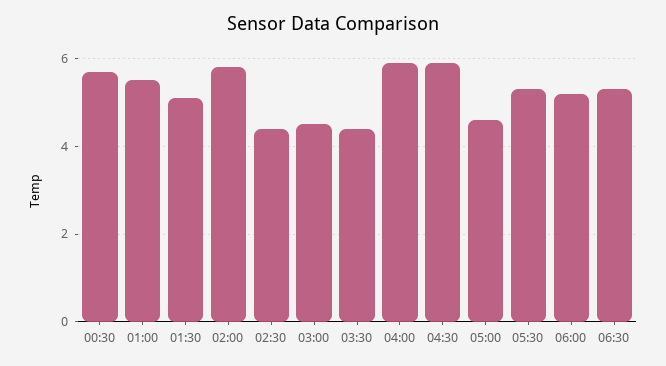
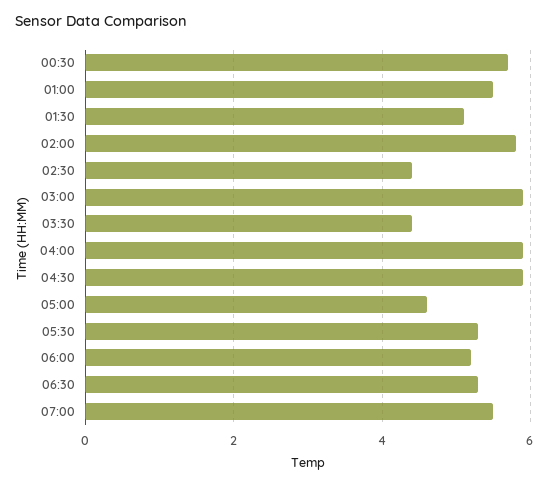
03:00: 4.5 -> 6
07:00: none -> 5.5

